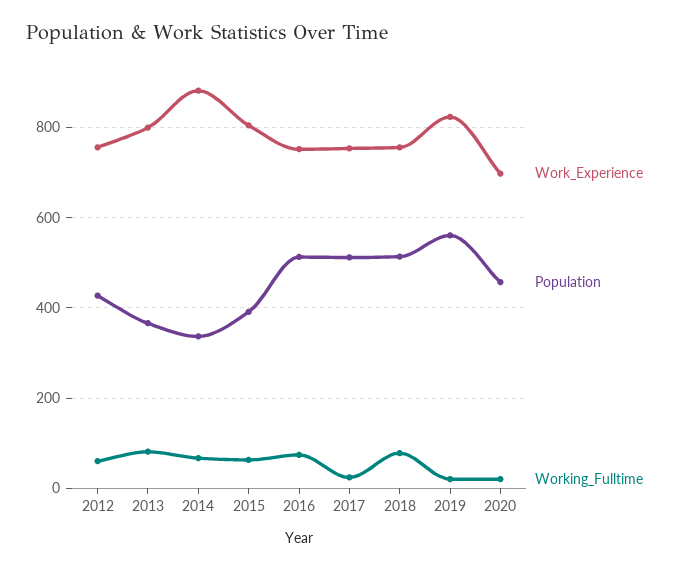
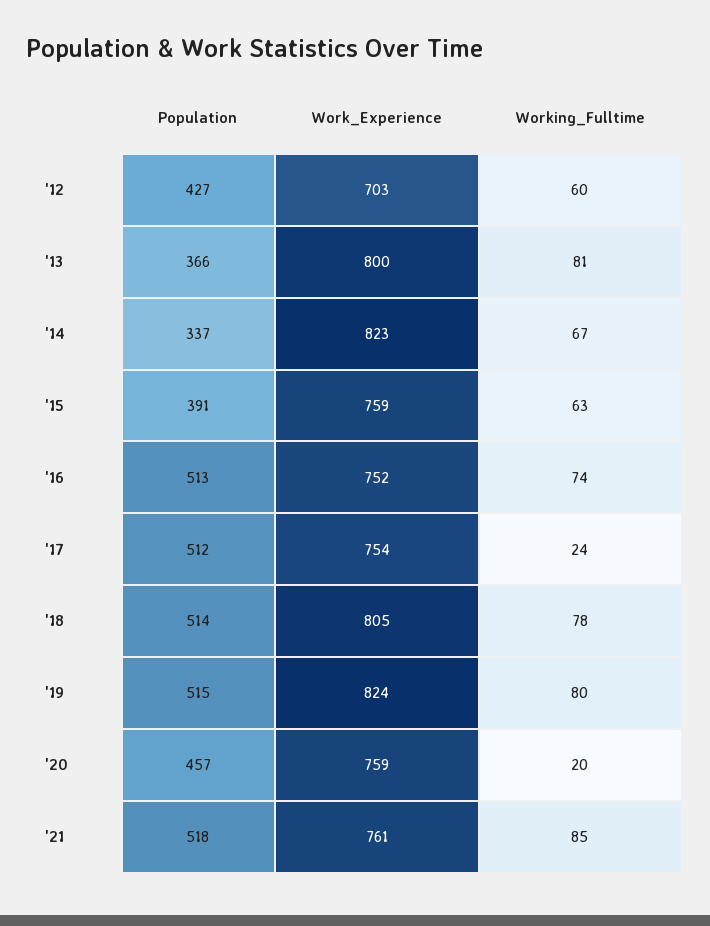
Work_Experience, 2012: 760 -> 703
Work_Experience, 2014: 880 -> 823
Work_Experience, 2015: 800 -> 759
Work_Experience, 2018: 760 -> 805
Population, 2019: 560 -> 515
Working_Fulltime, 2019: 20 -> 80
Work_Experience, 2020: 700 -> 759
Population, '21: none -> 518
Work_Experience, '21: none -> 761
Working_Fulltime, '21: none -> 85

